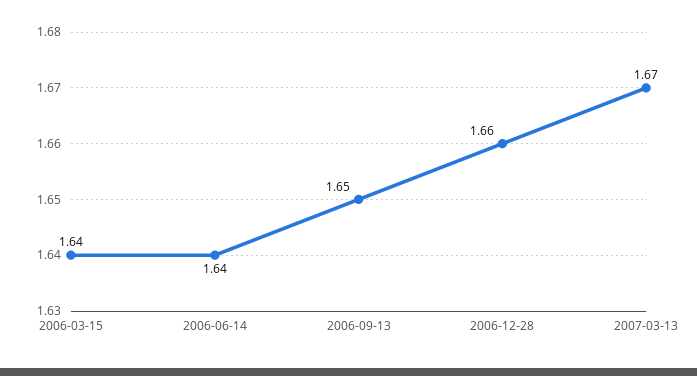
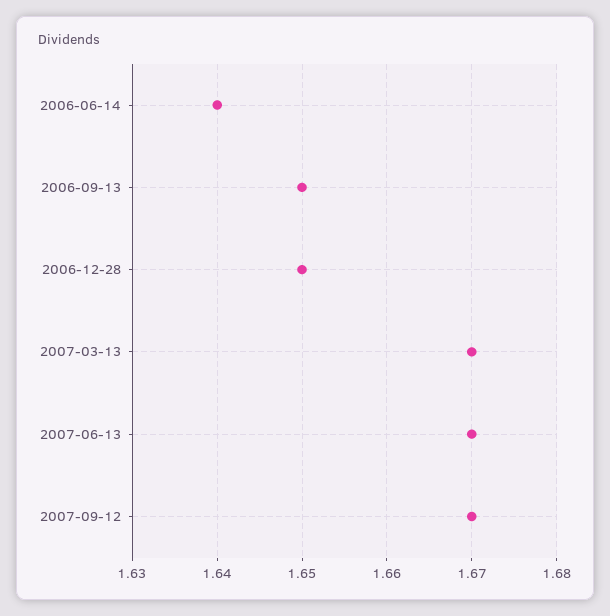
2006-03-15: 1.64 -> none
2006-12-28: 1.66 -> 1.65
2007-06-13: none -> 1.67
2007-09-12: none -> 1.67

